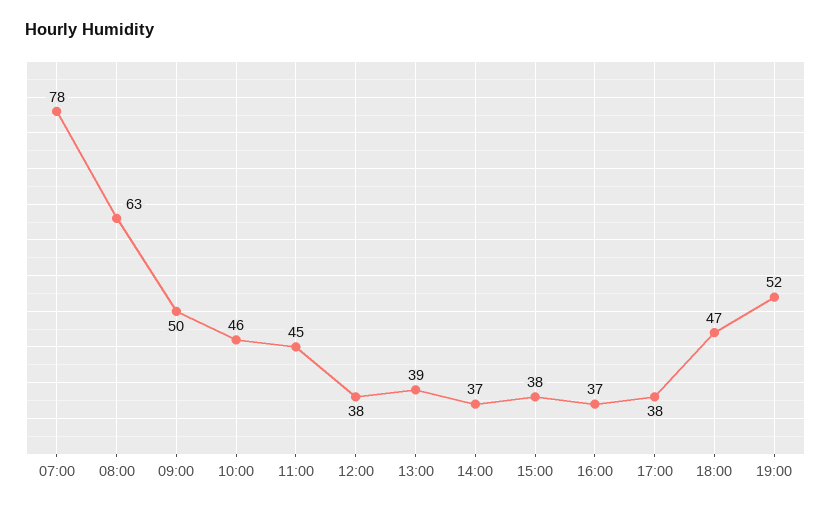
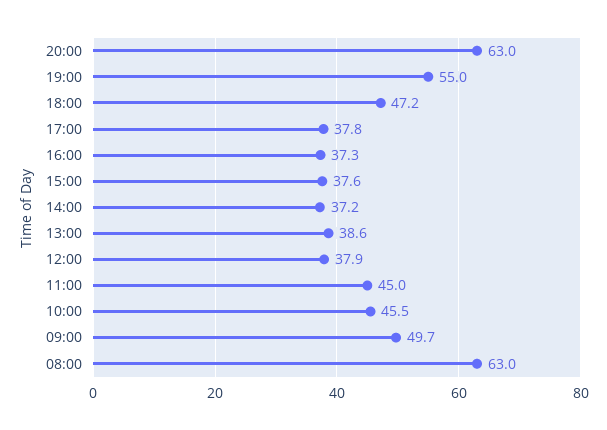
07:00: 78 -> none
19:00: 52 -> 55
20:00: none -> 63

